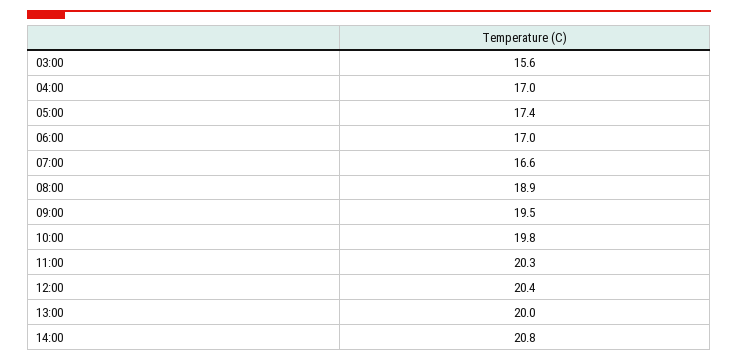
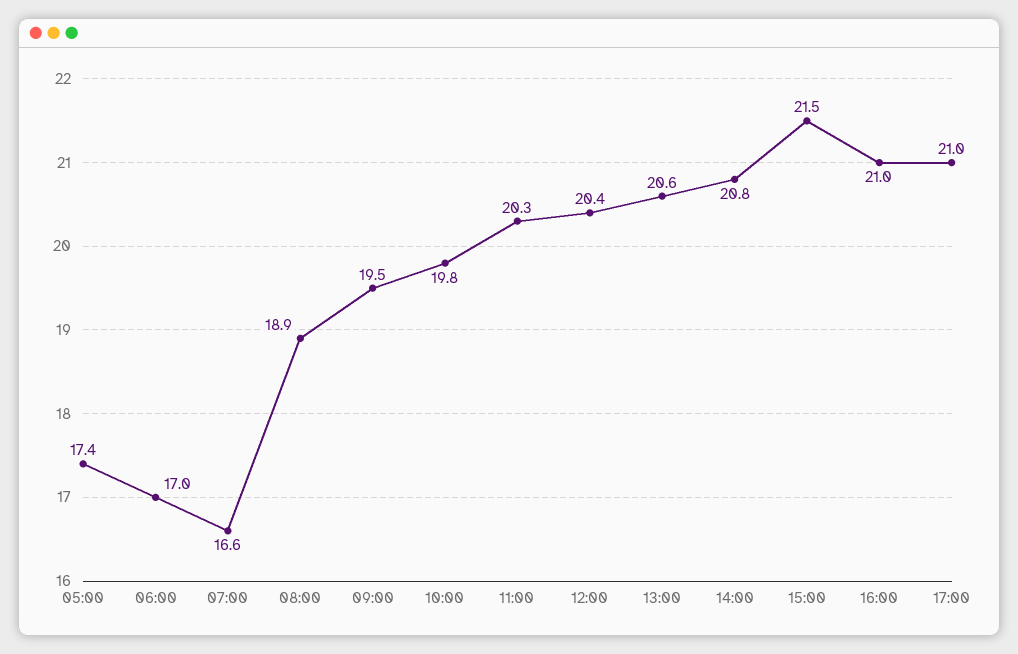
03:00: 15.6 -> none
04:00: 17 -> none
13:00: 20 -> 20.6
15:00: none -> 21.5
16:00: none -> 21
17:00: none -> 21

